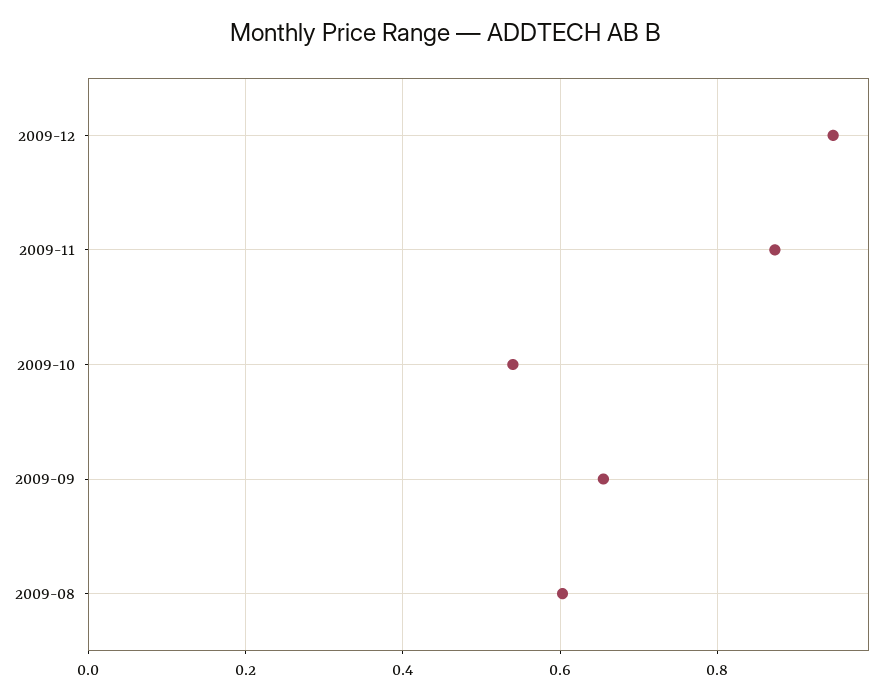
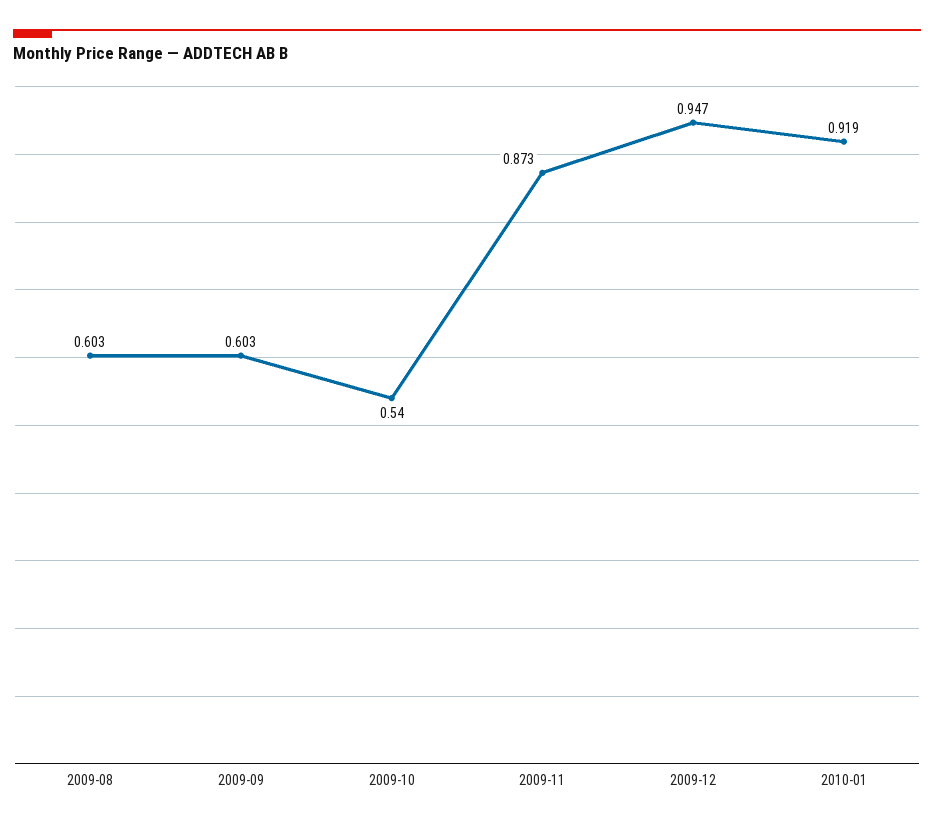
2009-09: 0.66 -> 0.603
2010-01: none -> 0.919

